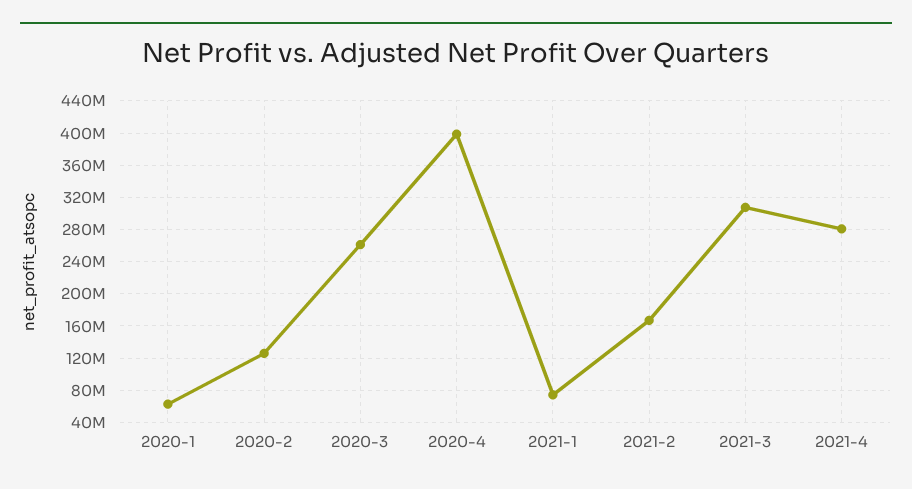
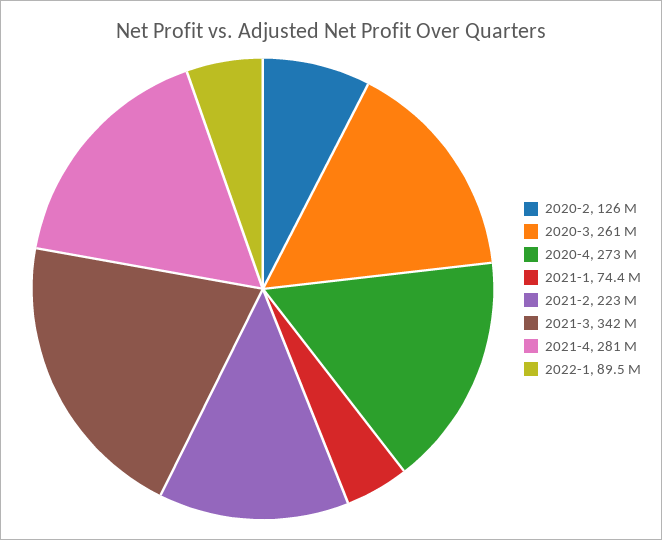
2020-1: 60000000 -> none
2020-4: 400000000 -> 273000000
2021-2: 170000000 -> 223000000
2021-3: 310000000 -> 342000000
2022-1: none -> 89500000

